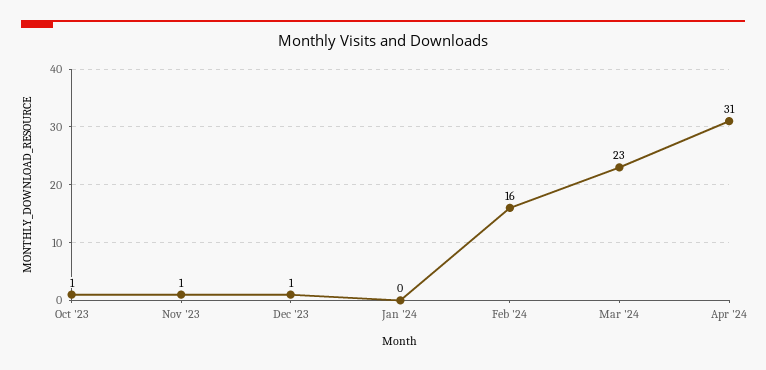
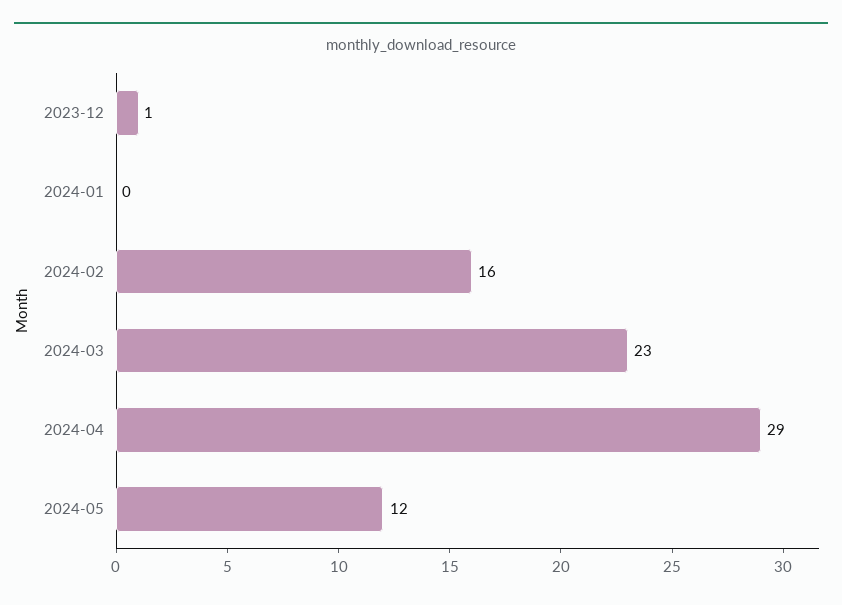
Oct '23: 1 -> none
Nov '23: 1 -> none
Apr '24: 31 -> 29
2024-05: none -> 12

